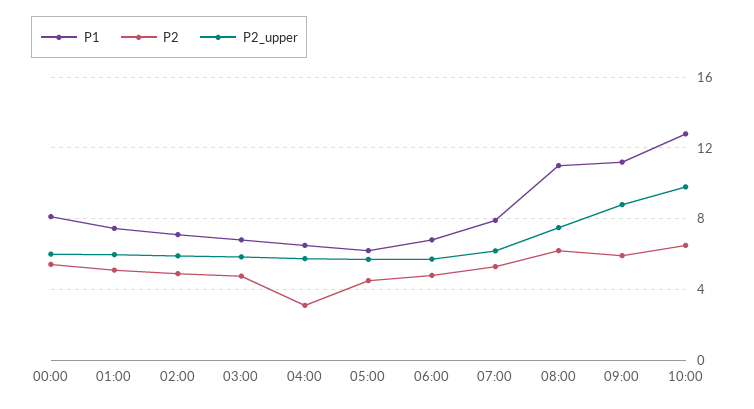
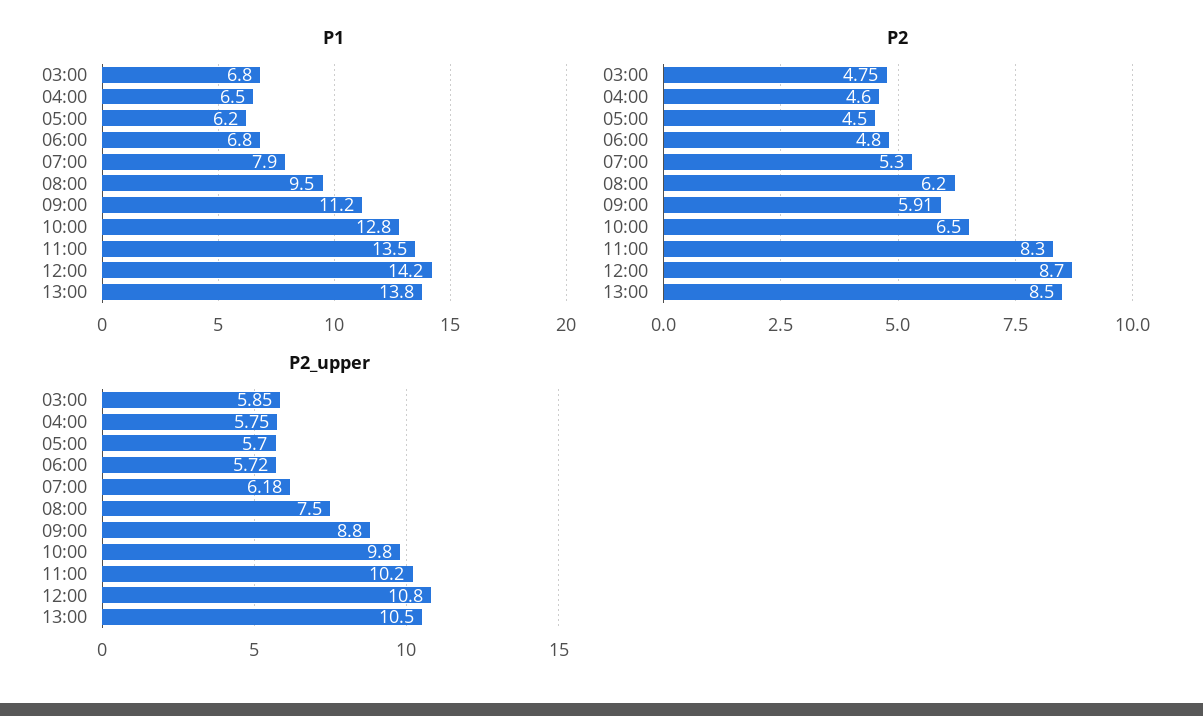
P1, 00:00: 8 -> none
P2, 00:00: 5.5 -> none
P2_upper, 00:00: 6 -> none
P1, 01:00: 7.5 -> none
P2, 01:00: 5 -> none
P2_upper, 01:00: 6 -> none
P1, 02:00: 7 -> none
P2, 02:00: 5 -> none
P2_upper, 02:00: 6 -> none
P2, 04:00: 3 -> 4.6
P1, 08:00: 11 -> 9.5
P1, 11:00: none -> 13.5
P1, 12:00: none -> 14.2
P1, 13:00: none -> 13.8
P2, 11:00: none -> 8.3
P2, 12:00: none -> 8.7
P2, 13:00: none -> 8.5
P2_upper, 11:00: none -> 10.2
P2_upper, 12:00: none -> 10.8
P2_upper, 13:00: none -> 10.5

